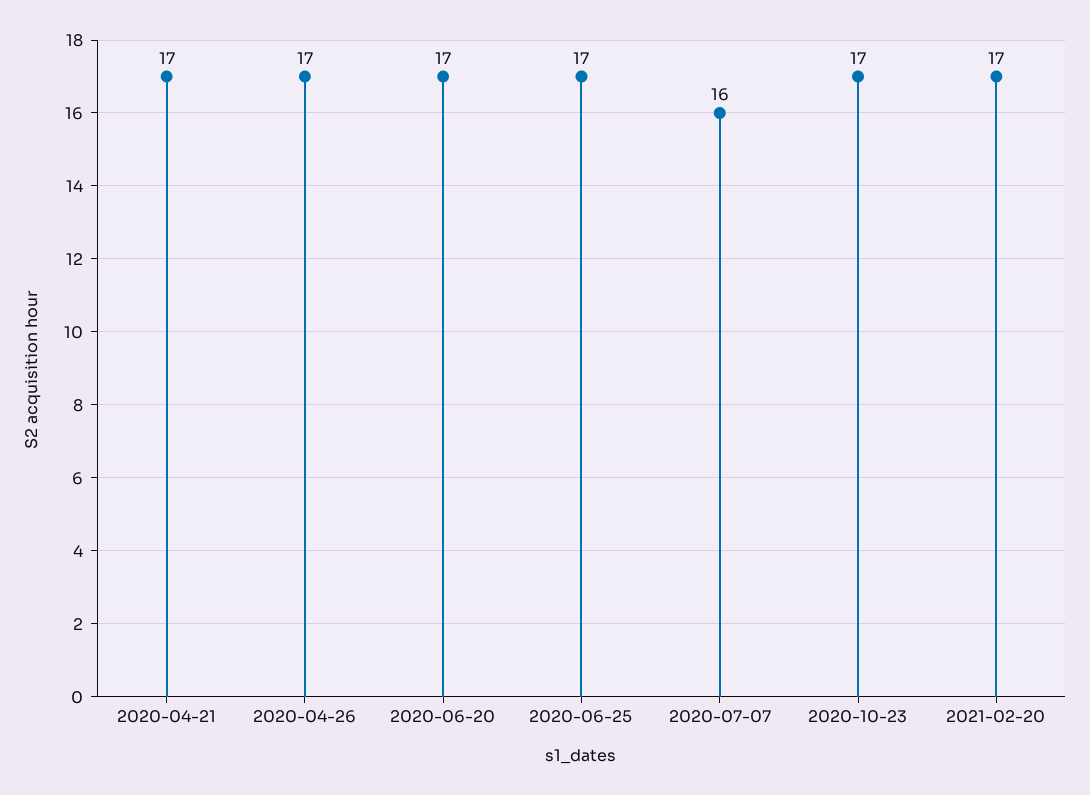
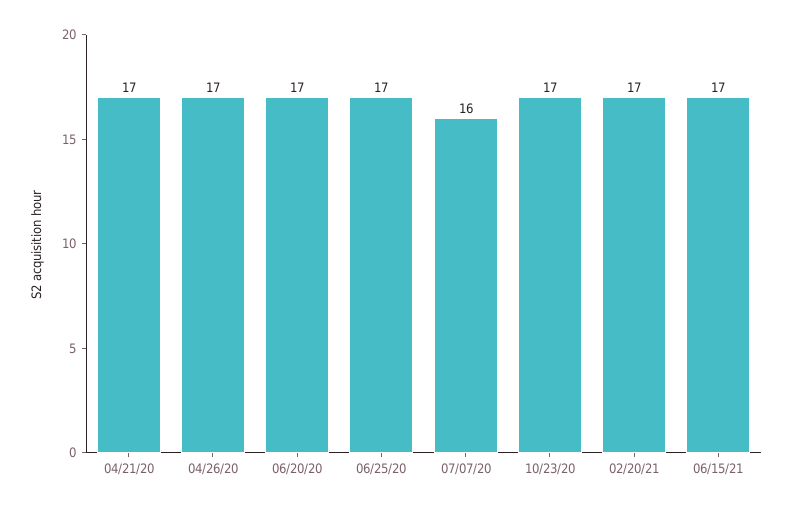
06/15/21: none -> 17

